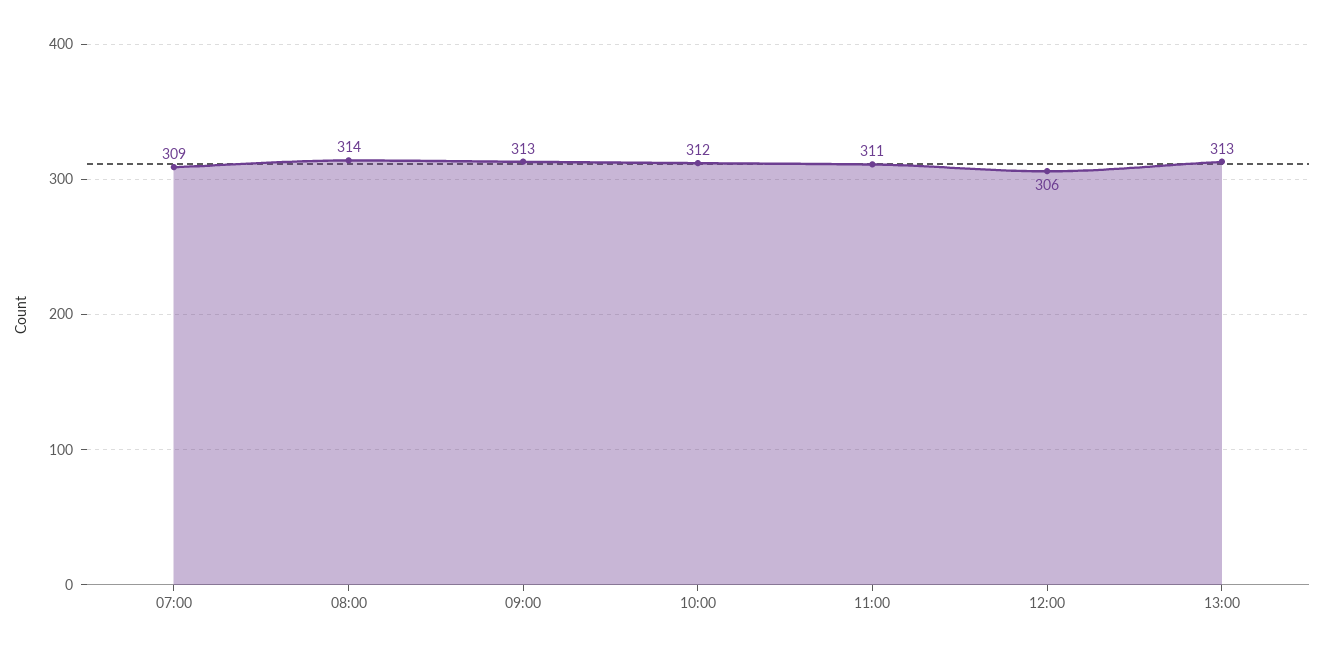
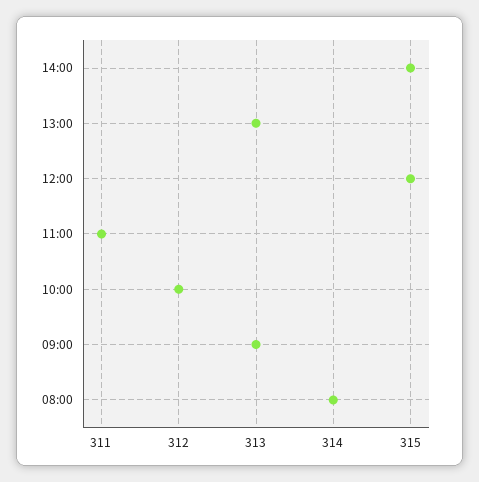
07:00: 309 -> none
12:00: 306 -> 315
14:00: none -> 315

